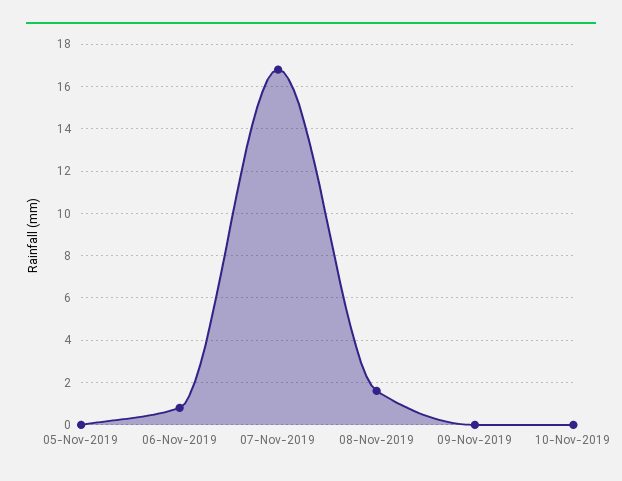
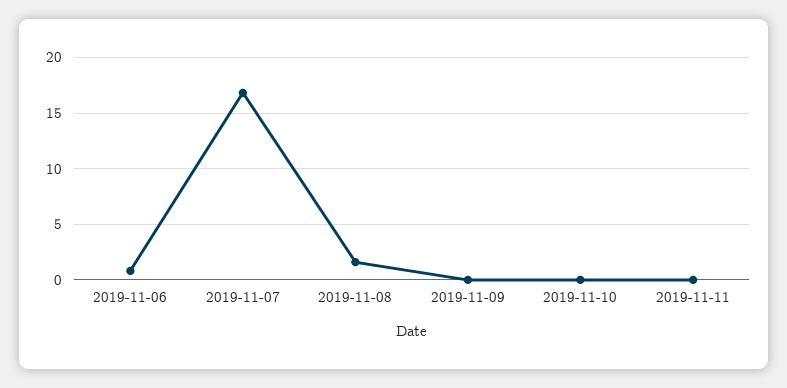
05-Nov-2019: 0 -> none
2019-11-11: none -> 0

